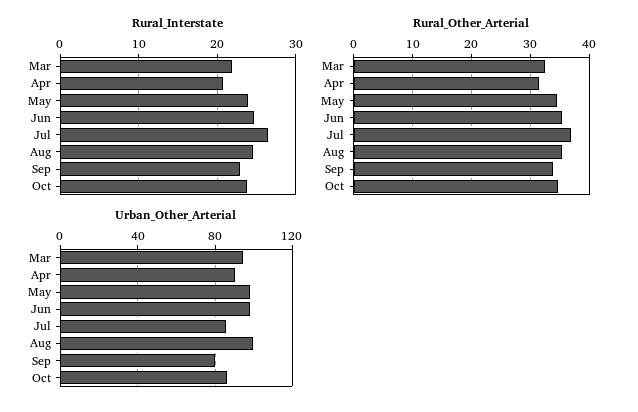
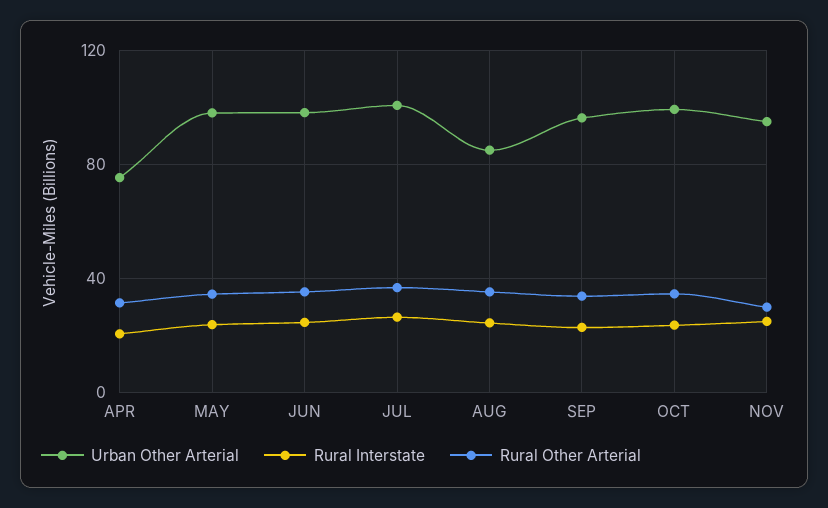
Rural_Interstate, Mar: 22 -> none
Rural_Other_Arterial, Mar: 32 -> none
Urban_Other_Arterial, Mar: 95 -> none
Urban_Other_Arterial, Apr: 90 -> 75
Urban_Other_Arterial, Jul: 85 -> 100
Urban_Other_Arterial, Aug: 100 -> 85
Urban_Other_Arterial, Sep: 80 -> 95
Urban_Other_Arterial, Oct: 85 -> 100
Urban_Other_Arterial, NOV: none -> 95
Rural_Interstate, NOV: none -> 25
Rural_Other_Arterial, NOV: none -> 30

